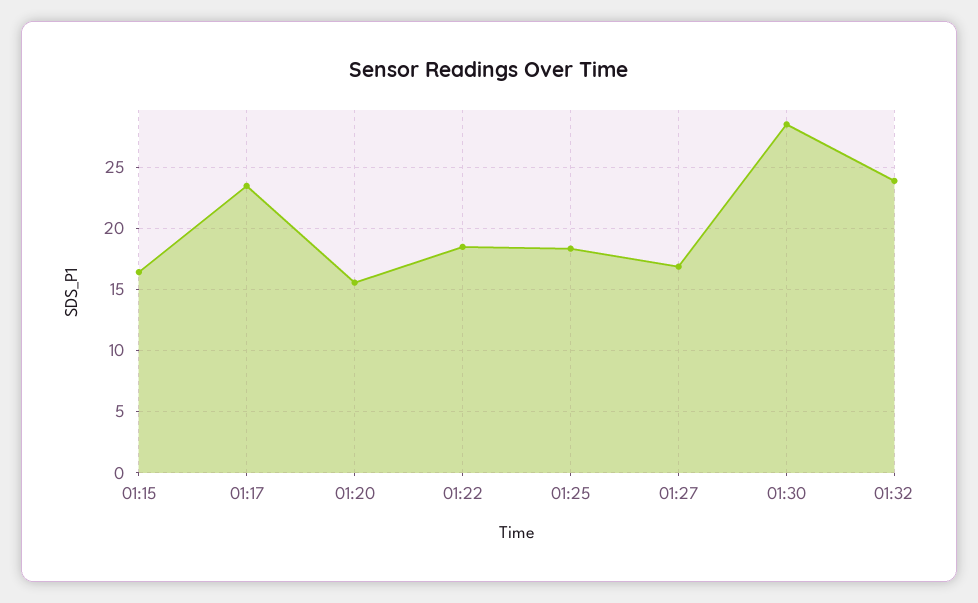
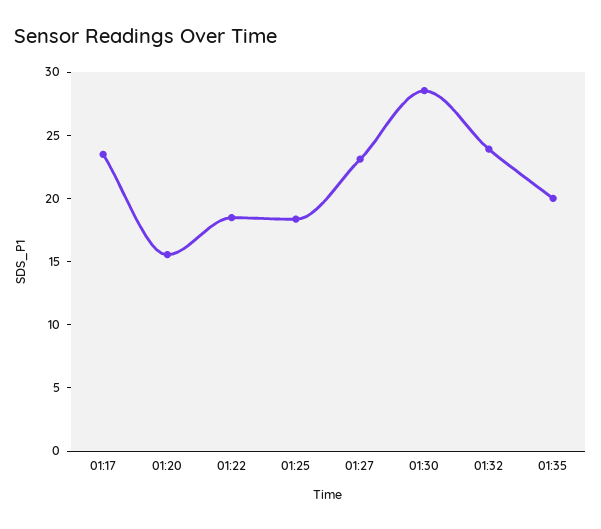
01:15: 16.5 -> none
01:27: 17 -> 23
01:35: none -> 20

